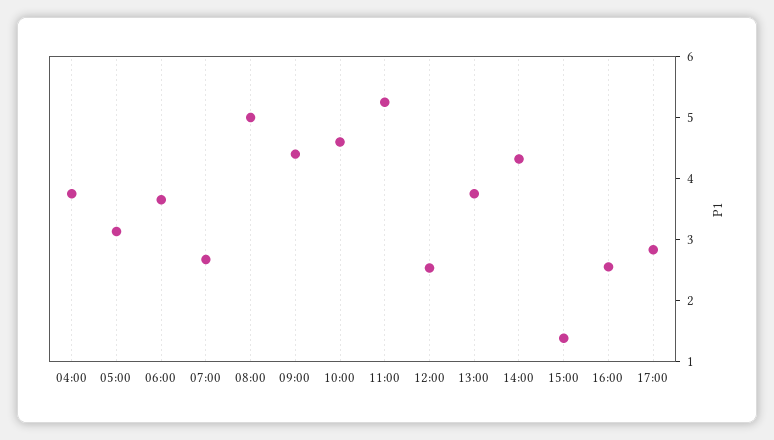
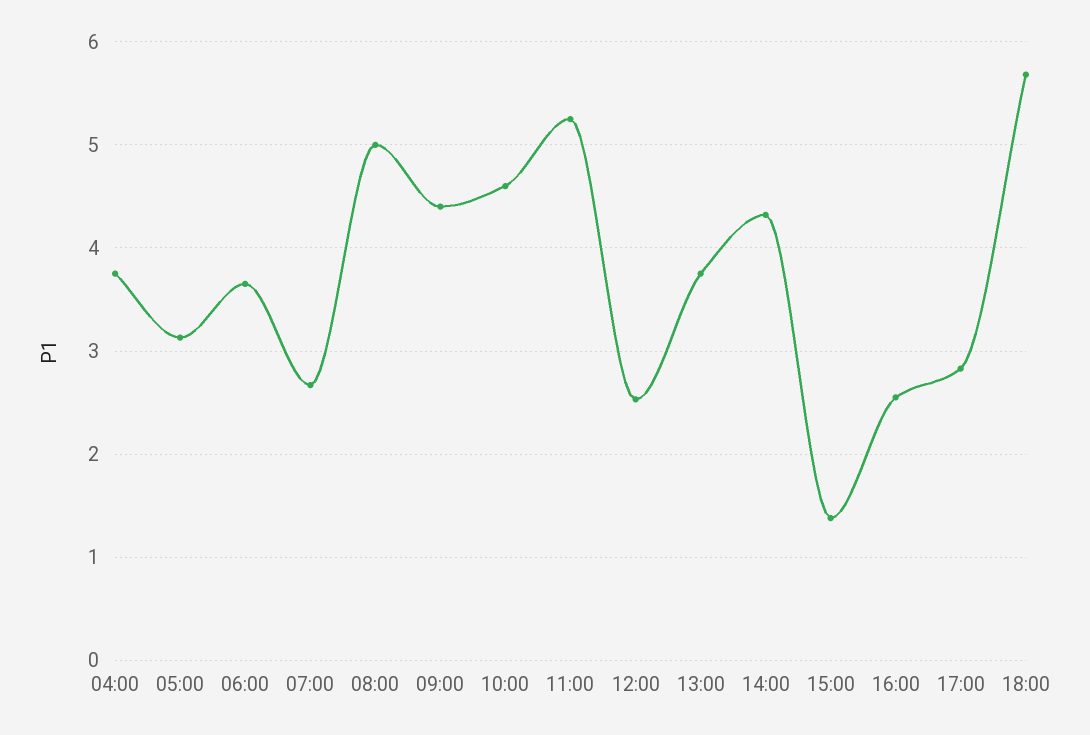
18:00: none -> 5.7

